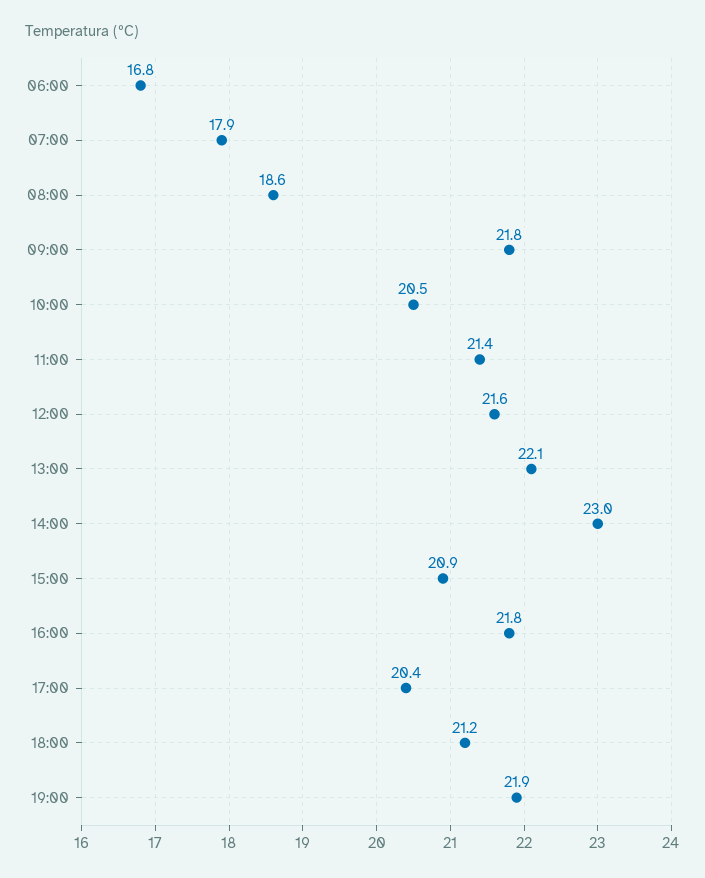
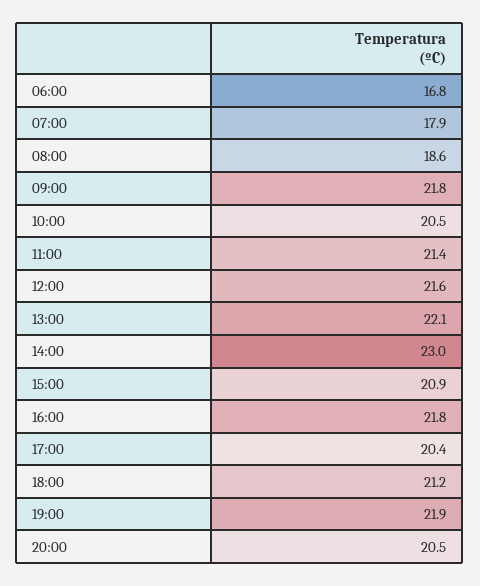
20:00: none -> 20.5

